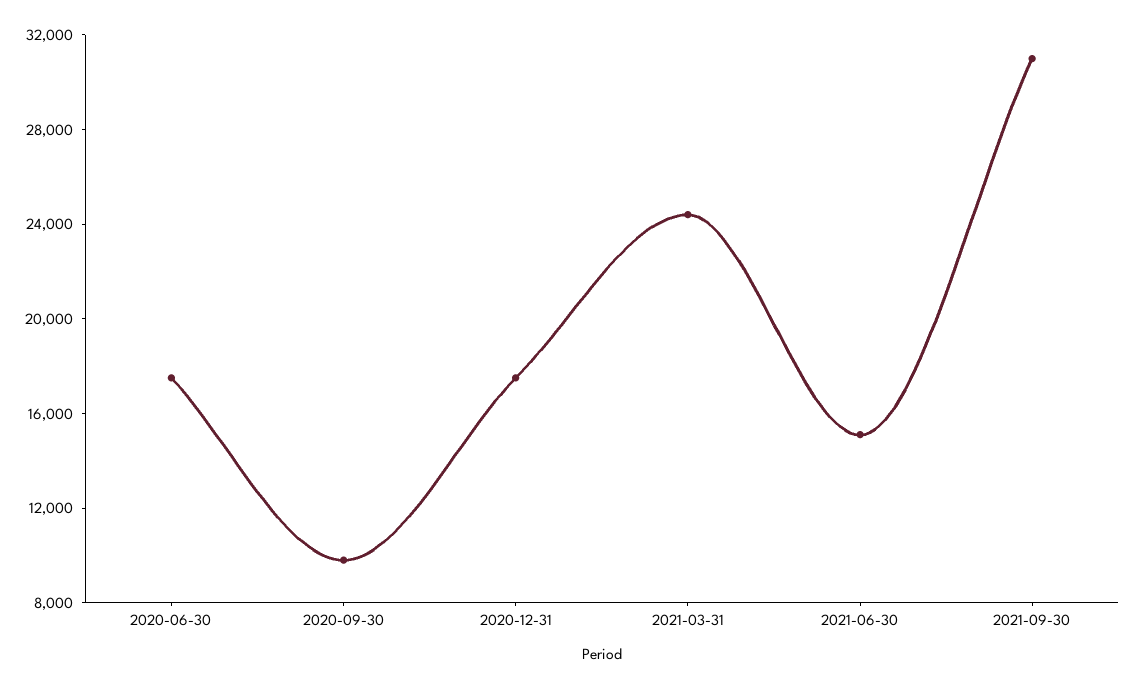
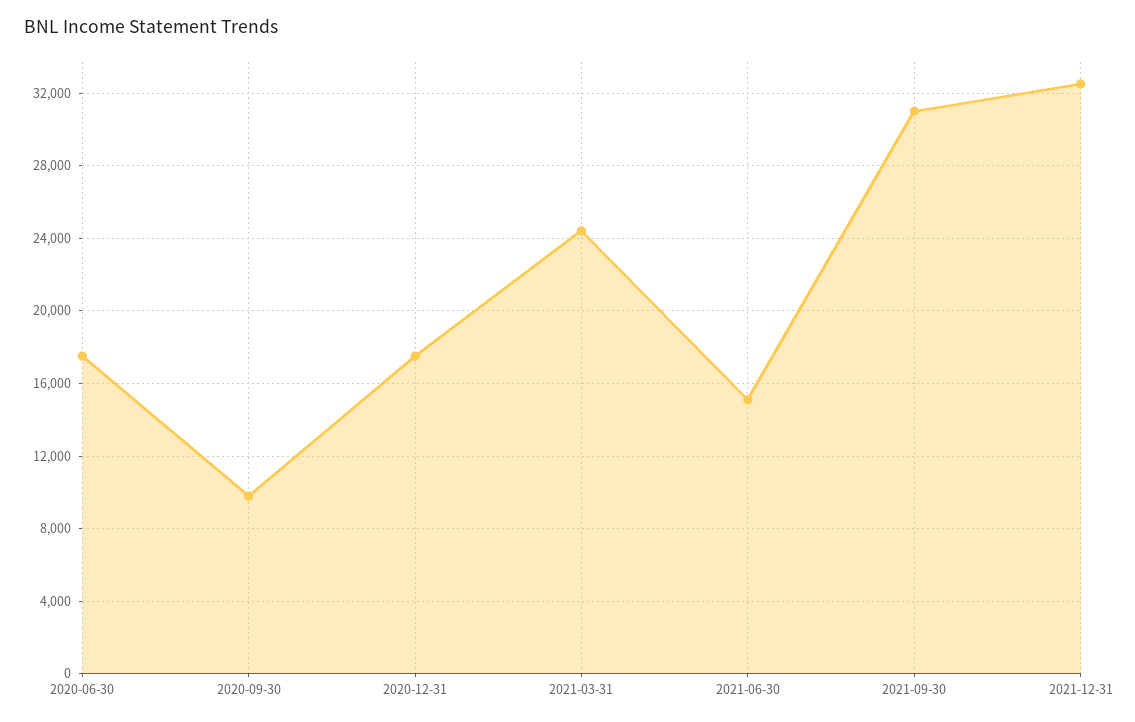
2021-12-31: none -> 32500

